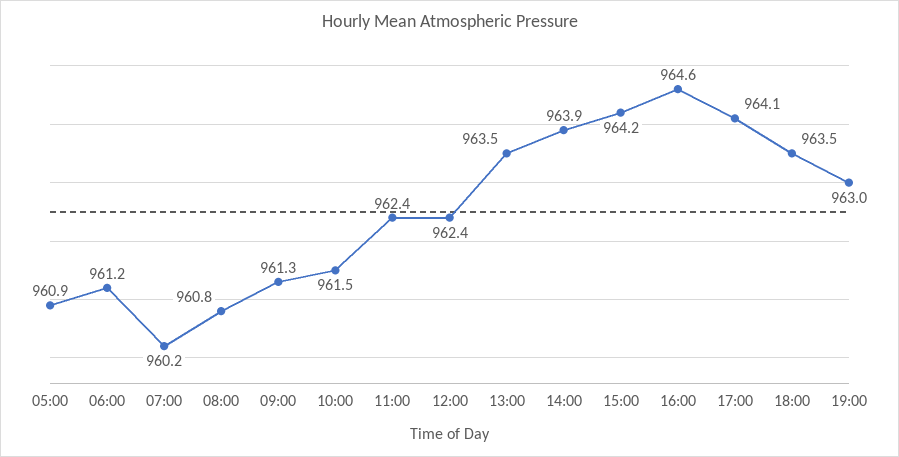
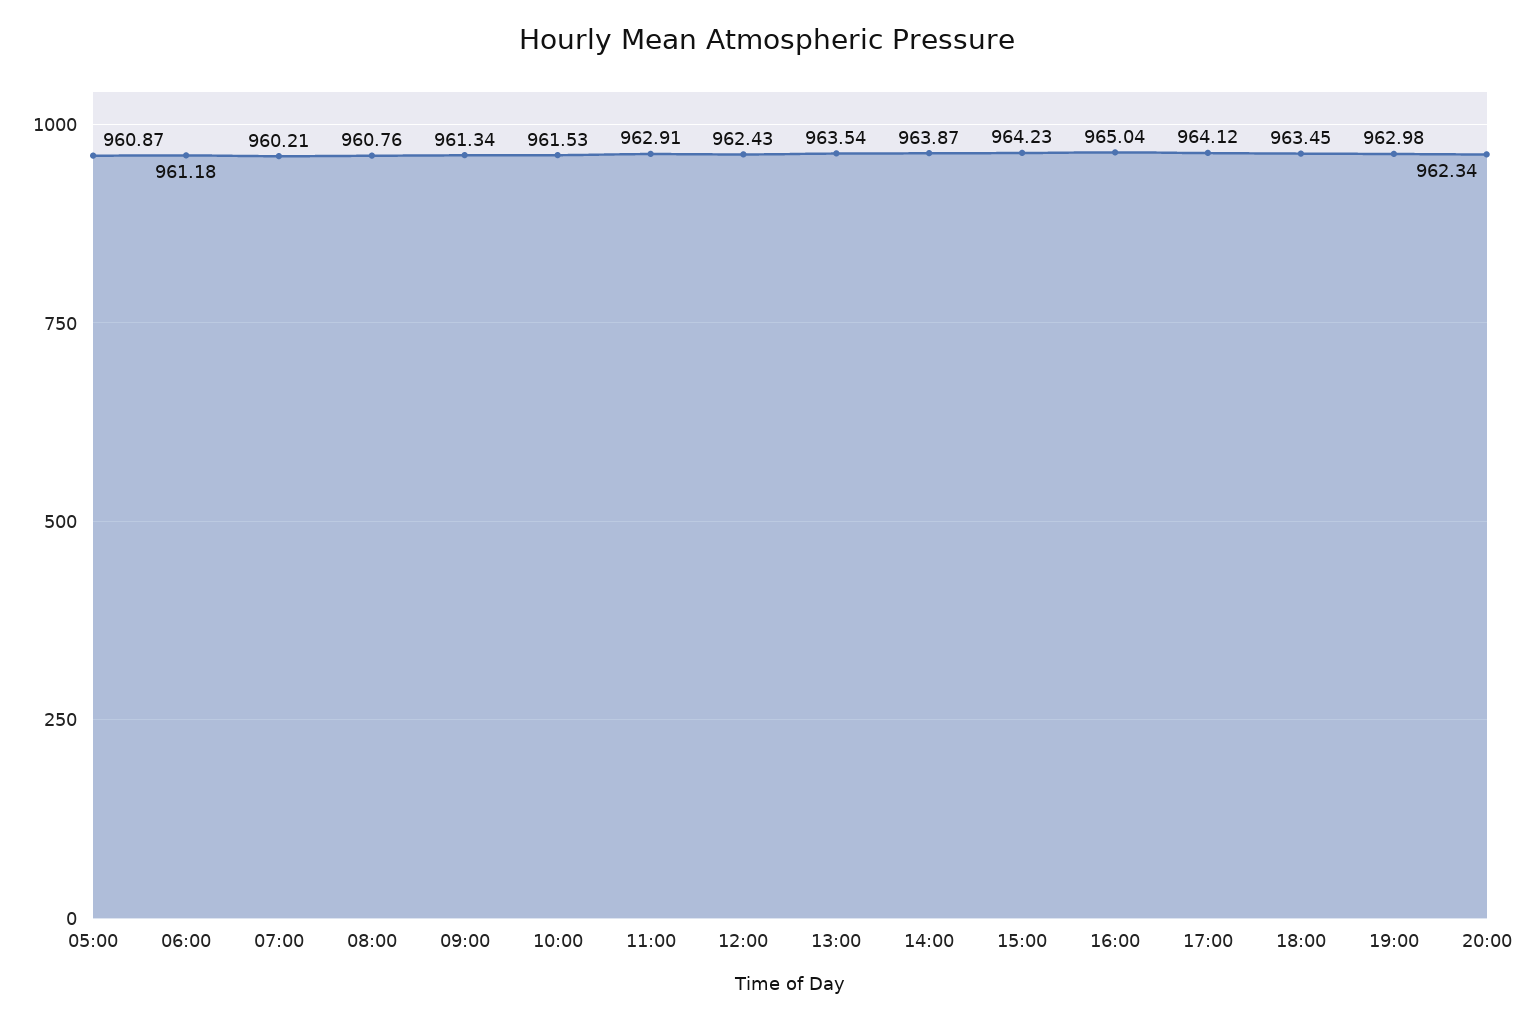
11:00: 962.4 -> 962.91
16:00: 964.6 -> 965.04
20:00: none -> 962.34

